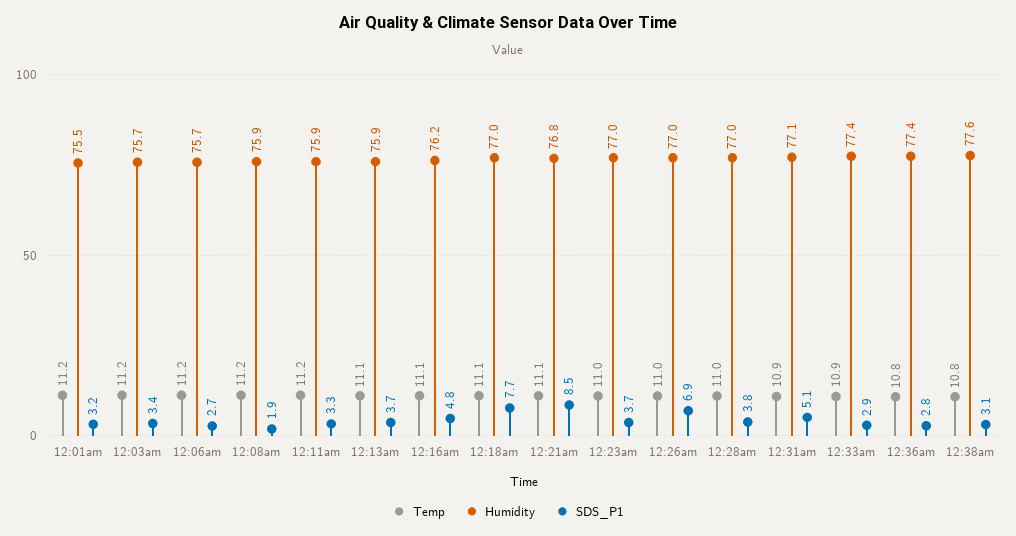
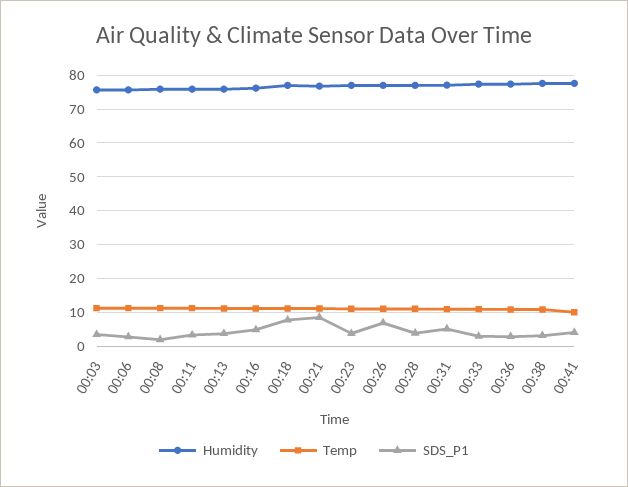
Temp, 12:01am: 11.2 -> none
Humidity, 12:01am: 75.5 -> none
SDS_P1, 12:01am: 3.2 -> none
Humidity, 00:41: none -> 78
Temp, 00:41: none -> 10
SDS_P1, 00:41: none -> 4

